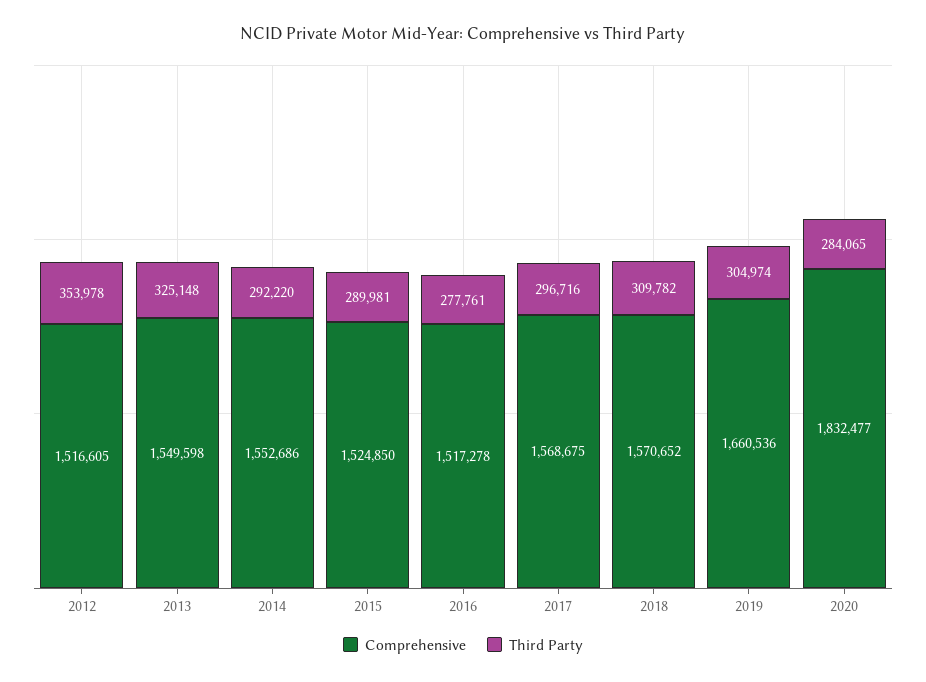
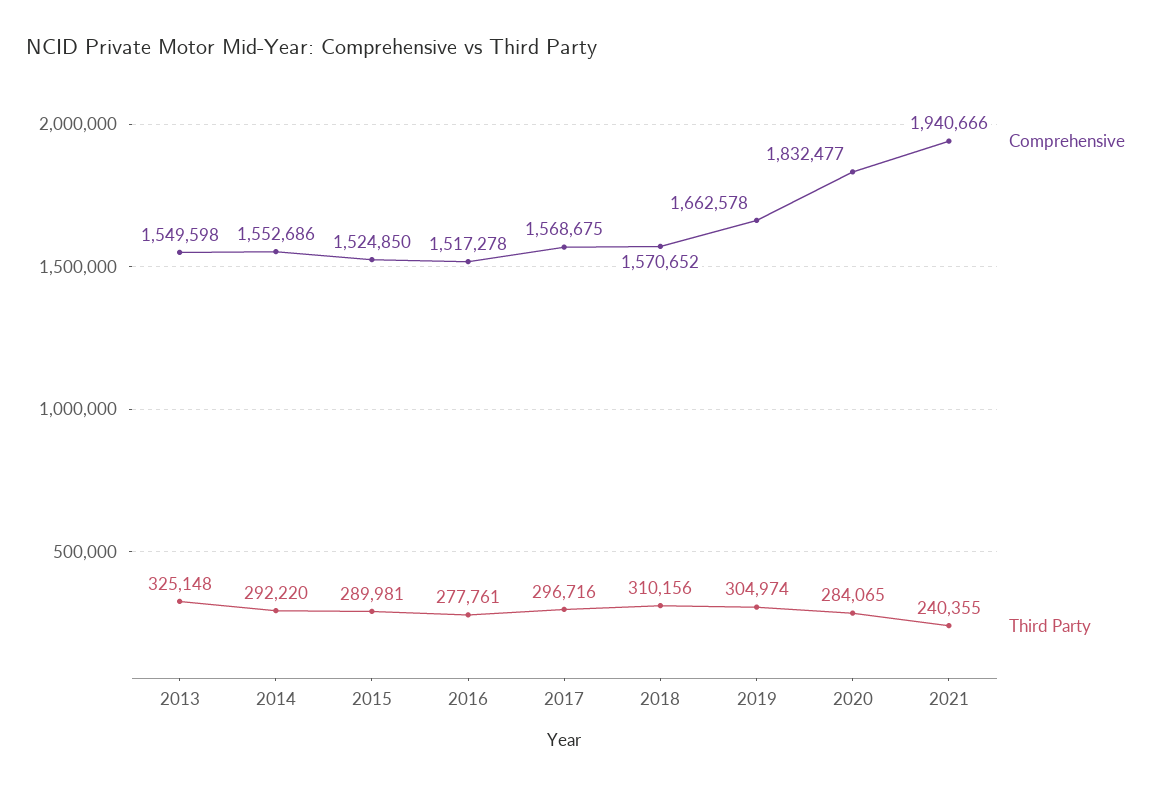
Comprehensive, 2012: 1516605 -> none
Third Party, 2012: 353978 -> none
Third Party, 2018: 309782 -> 310156
Comprehensive, 2019: 1660536 -> 1662578
Comprehensive, 2021: none -> 1940666
Third Party, 2021: none -> 240355

